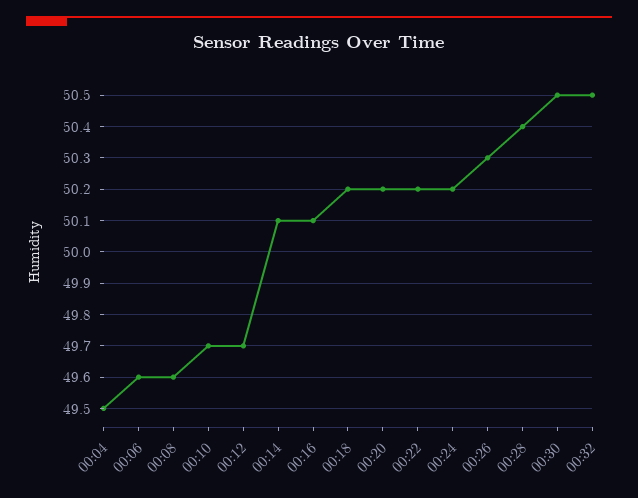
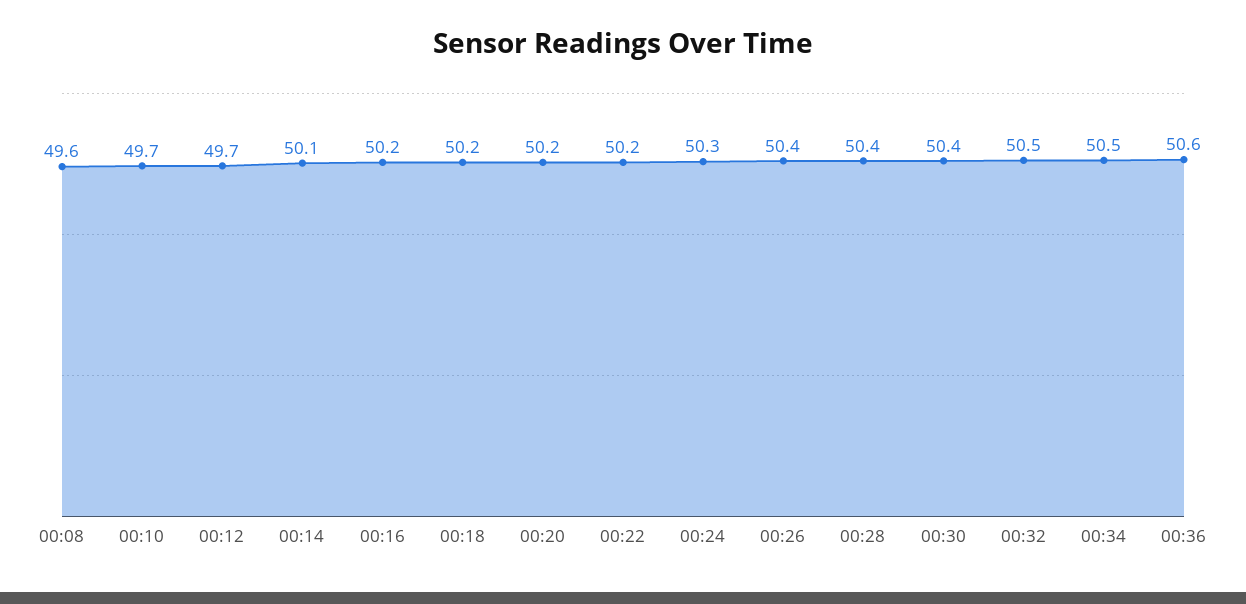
00:04: 49.5 -> none
00:06: 49.6 -> none
00:16: 50.1 -> 50.2
00:24: 50.2 -> 50.3
00:26: 50.3 -> 50.4
00:30: 50.5 -> 50.4
00:34: none -> 50.5
00:36: none -> 50.6

